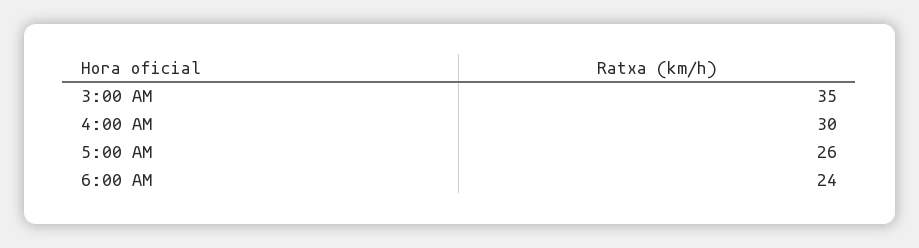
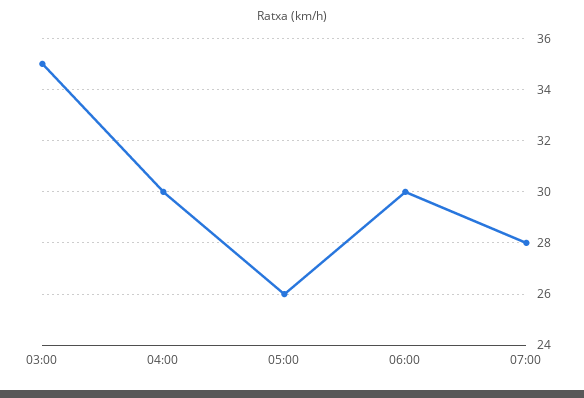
6:00 AM: 24 -> 30
07:00: none -> 28

